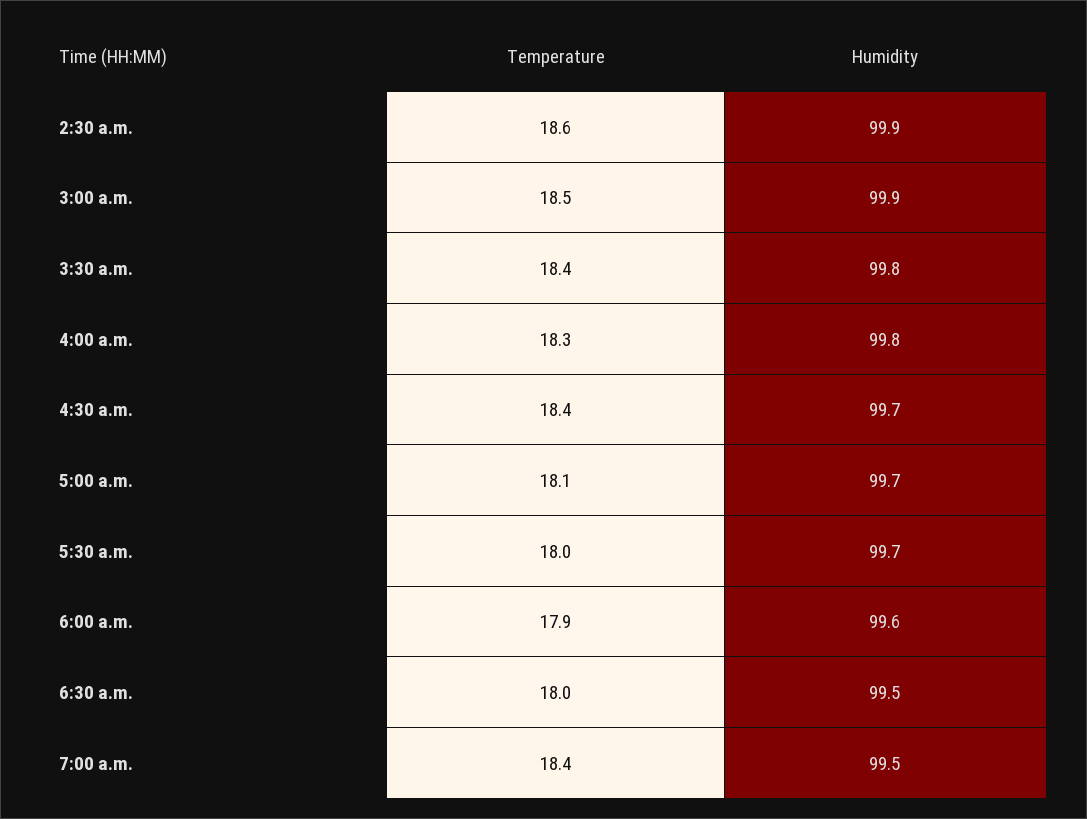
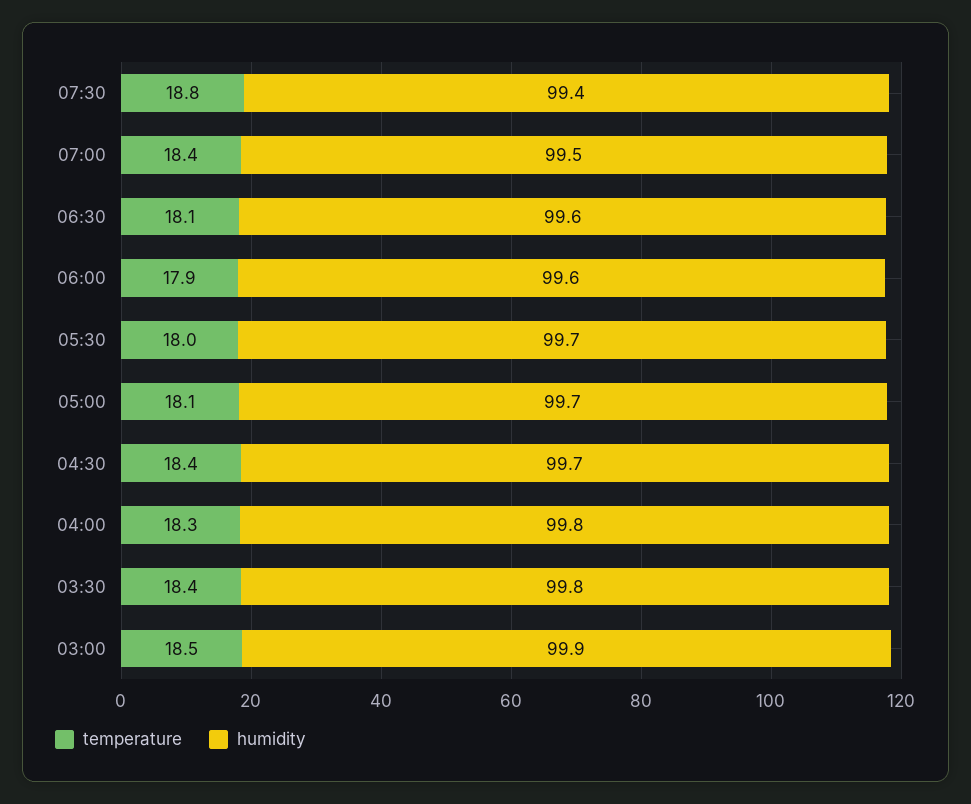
Temperature, 2:30 a.m.: 18.6 -> none
Humidity, 2:30 a.m.: 99.9 -> none
Temperature, 6:30 a.m.: 18 -> 18.1
Humidity, 6:30 a.m.: 99.5 -> 99.6
Temperature, 07:30: none -> 18.8
Humidity, 07:30: none -> 99.4

